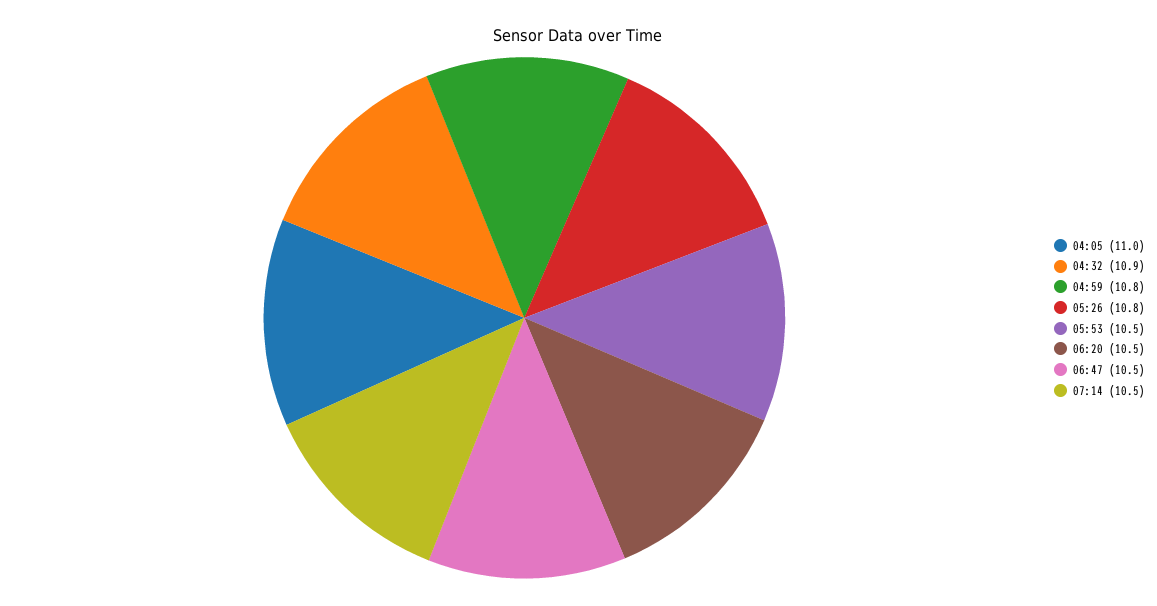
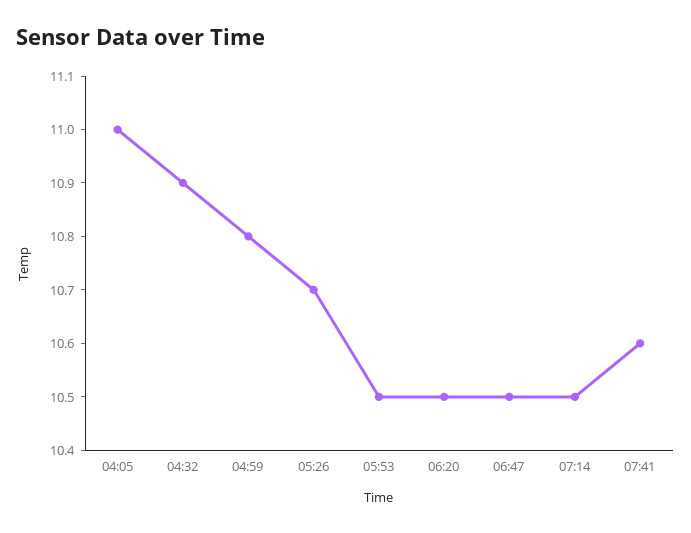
05:26: 10.8 -> 10.7
07:41: none -> 10.6

